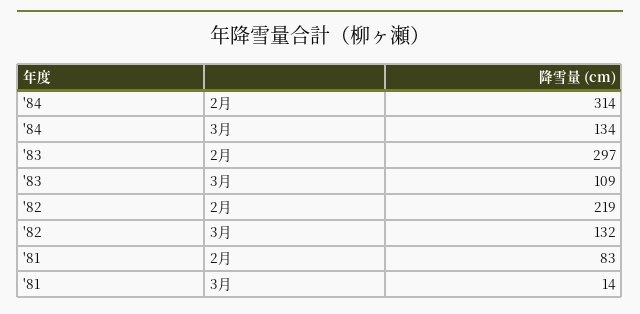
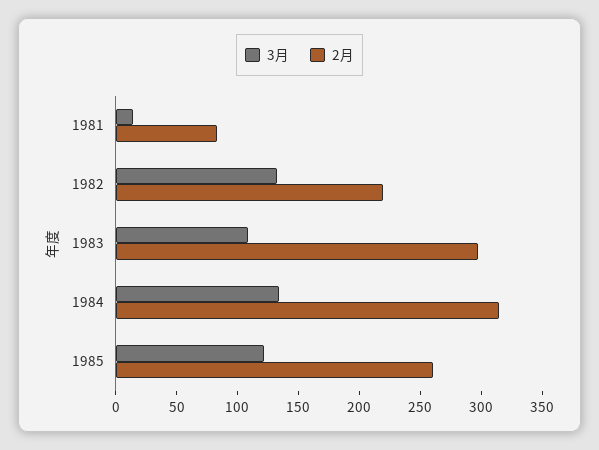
3月, 1985: none -> 120
2月, 1985: none -> 260

